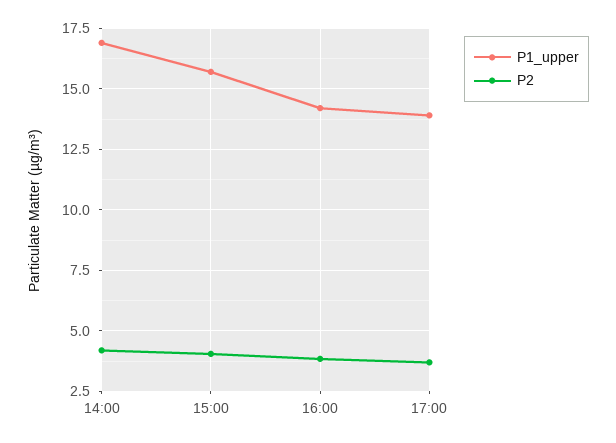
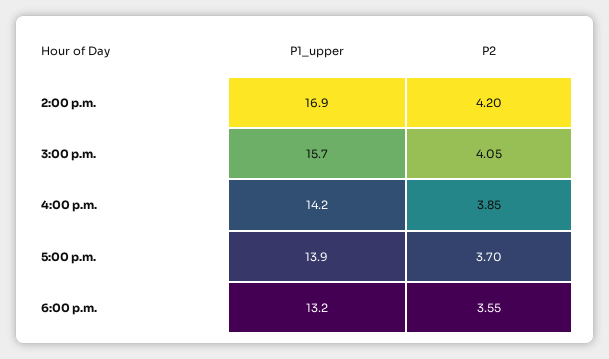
P1_upper, 6:00 p.m.: none -> 13.2
P2, 6:00 p.m.: none -> 3.55

